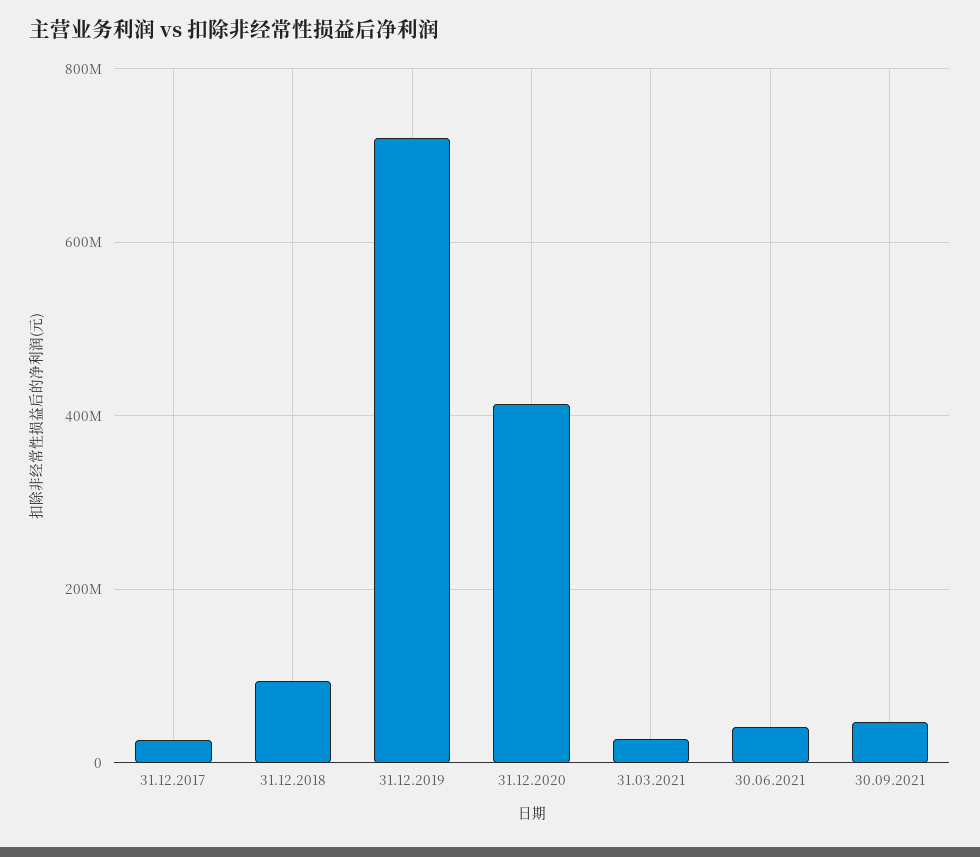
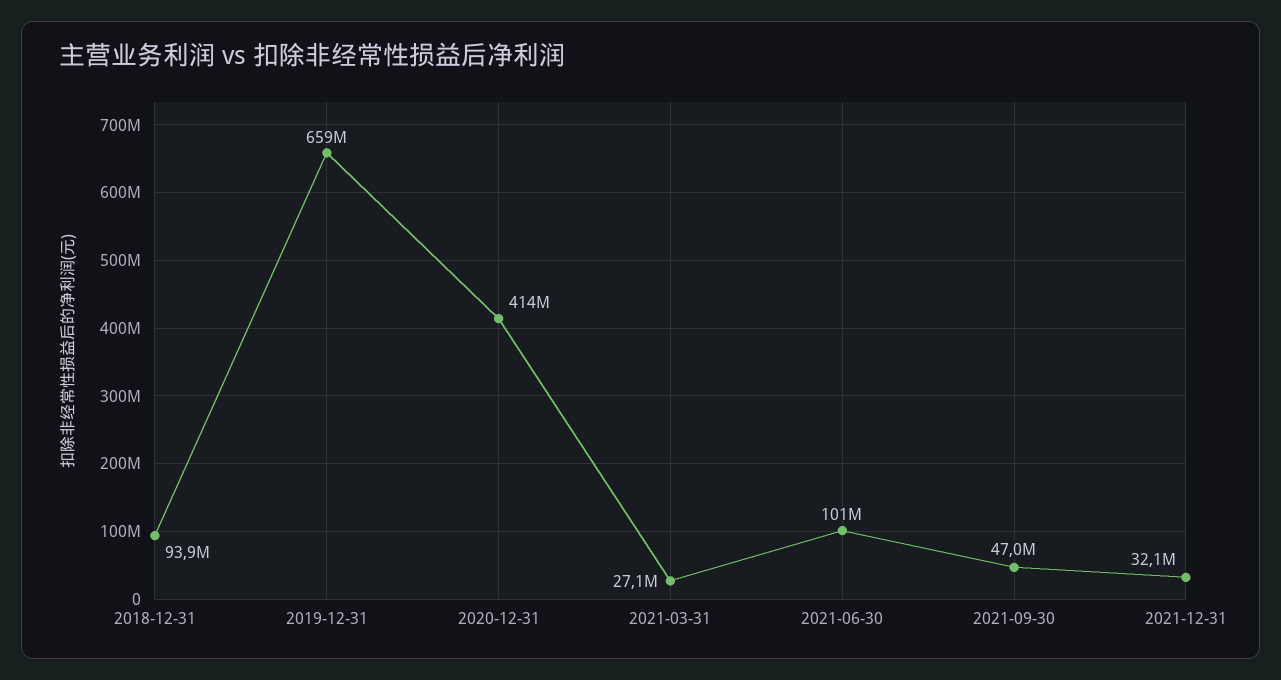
31.12.2017: 20000000 -> none
31.12.2019: 720000000 -> 659000000
30.06.2021: 40000000 -> 101000000
2021-12-31: none -> 32100000

